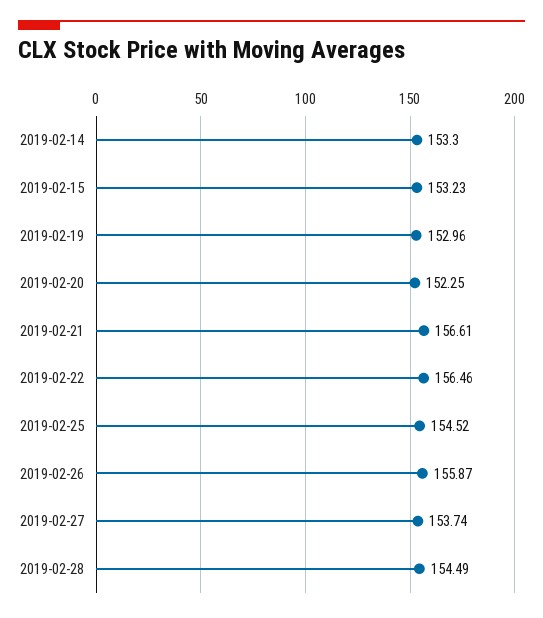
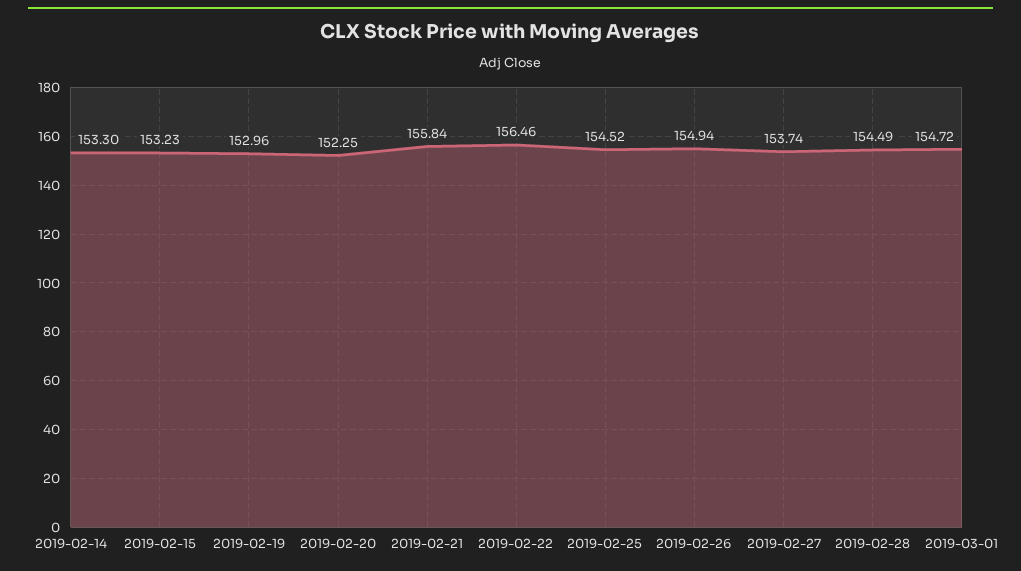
2019-02-21: 156.61 -> 155.84
2019-02-26: 155.87 -> 154.94
2019-03-01: none -> 154.72

